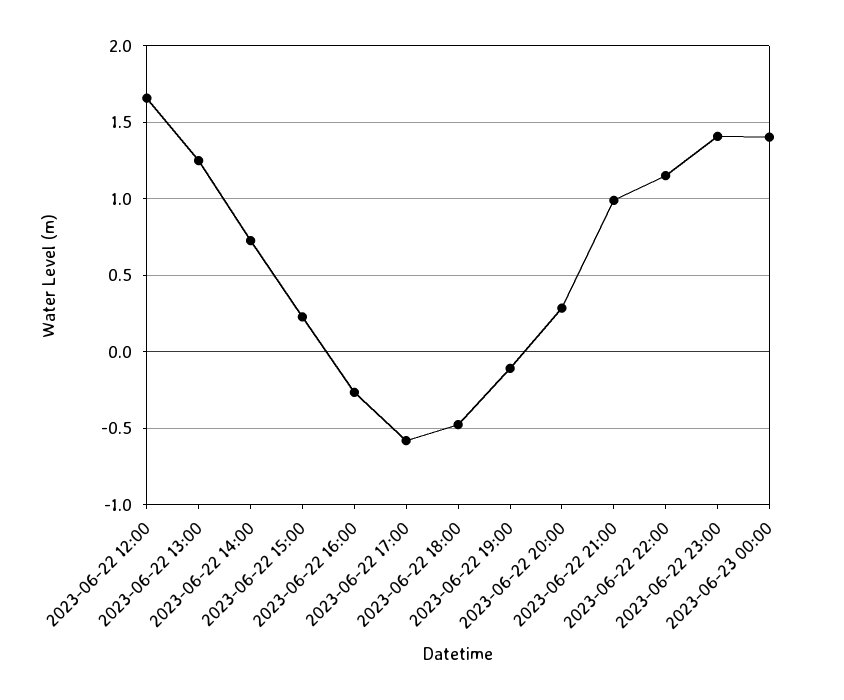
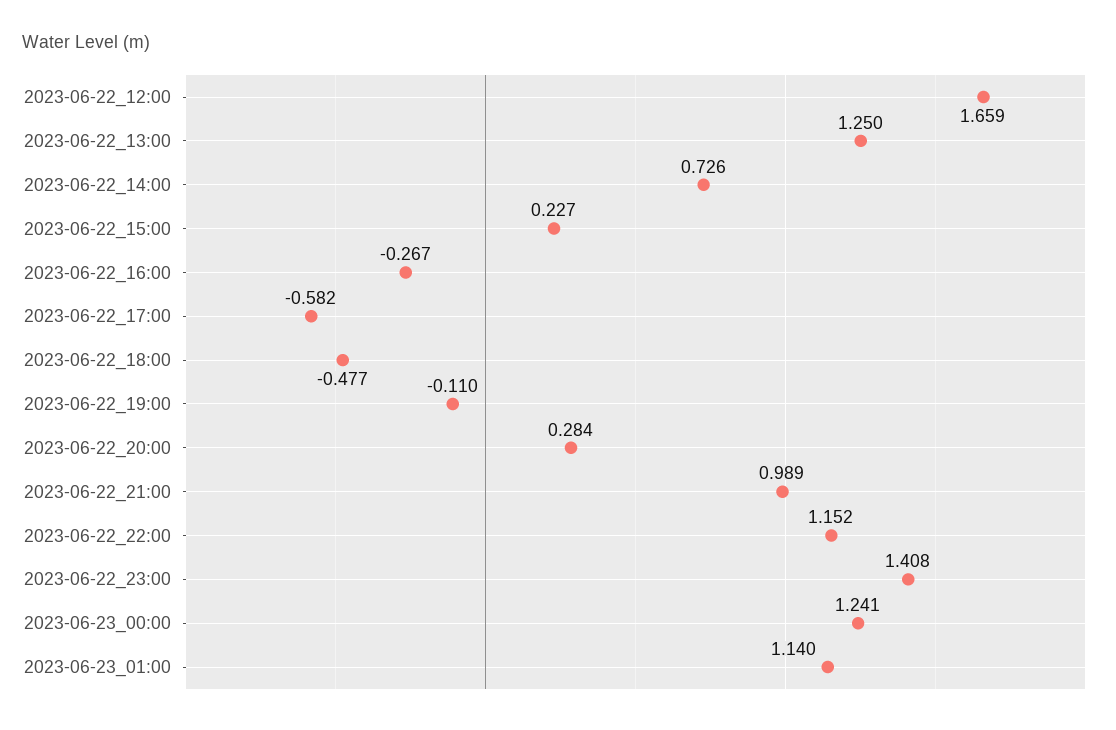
2023-06-23 00:00: 1.4 -> 1.241
2023-06-23_01:00: none -> 1.14

